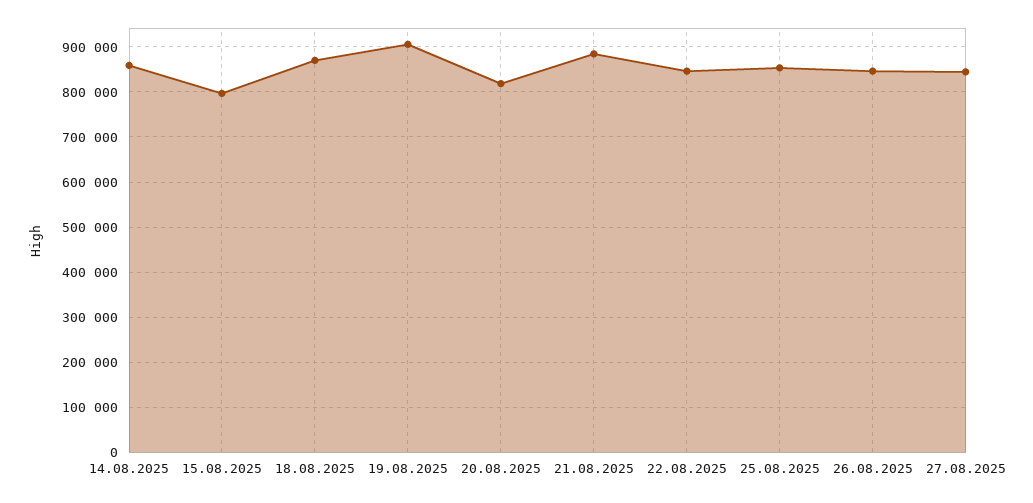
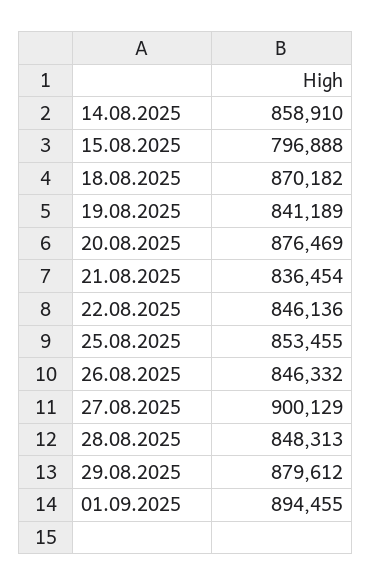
19.08.2025: 900000 -> 841189
20.08.2025: 820000 -> 876469
21.08.2025: 880000 -> 836454
27.08.2025: 840000 -> 900129
28.08.2025: none -> 848313
29.08.2025: none -> 879612
01.09.2025: none -> 894455

